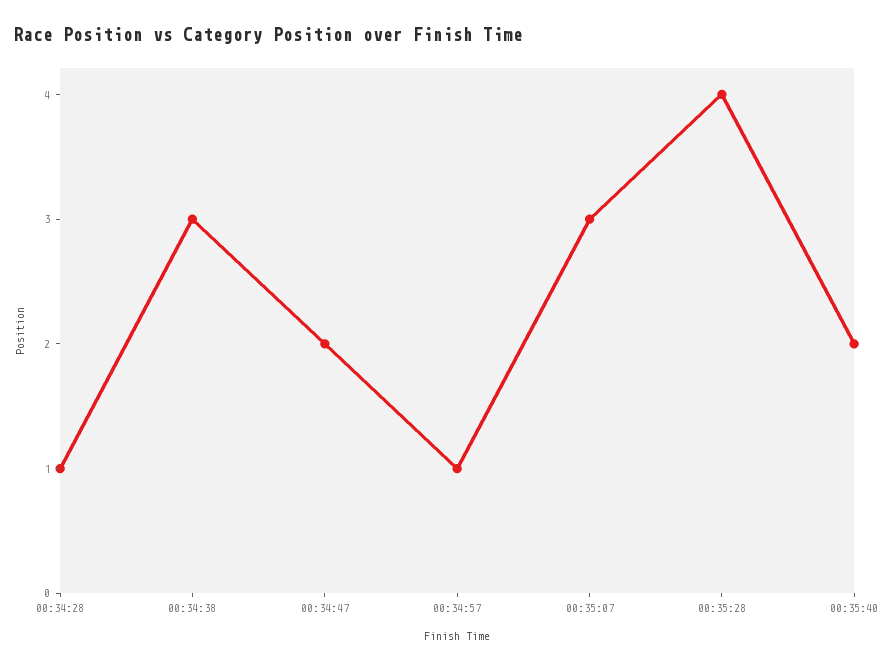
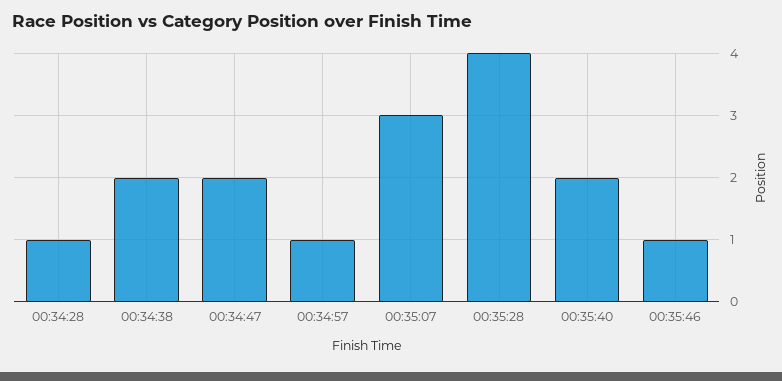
00:34:38: 3 -> 2
00:35:46: none -> 1

